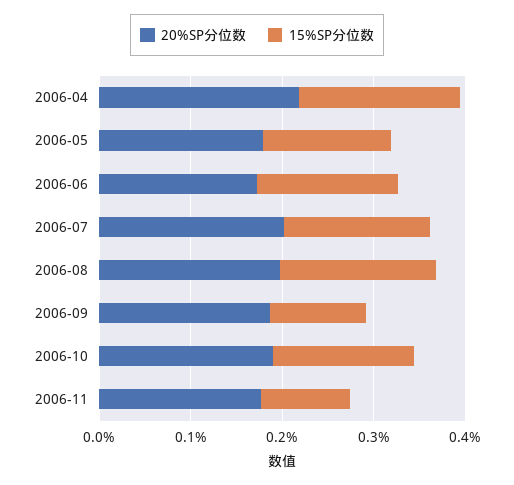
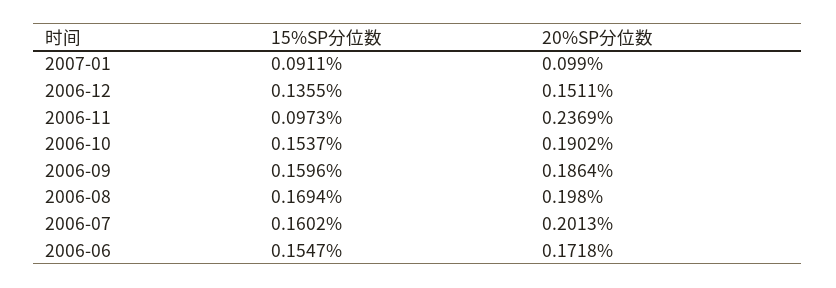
20%SP分位数, 2006-04: 0.22 -> none
15%SP分位数, 2006-04: 0.18 -> none
20%SP分位数, 2006-05: 0.18 -> none
15%SP分位数, 2006-05: 0.14 -> none
15%SP分位数, 2006-09: 0.1 -> 0.1596
20%SP分位数, 2006-11: 0.18 -> 0.2369
15%SP分位数, 2007-01: none -> 0.0911
20%SP分位数, 2007-01: none -> 0.099
15%SP分位数, 2006-12: none -> 0.1355
20%SP分位数, 2006-12: none -> 0.1511

